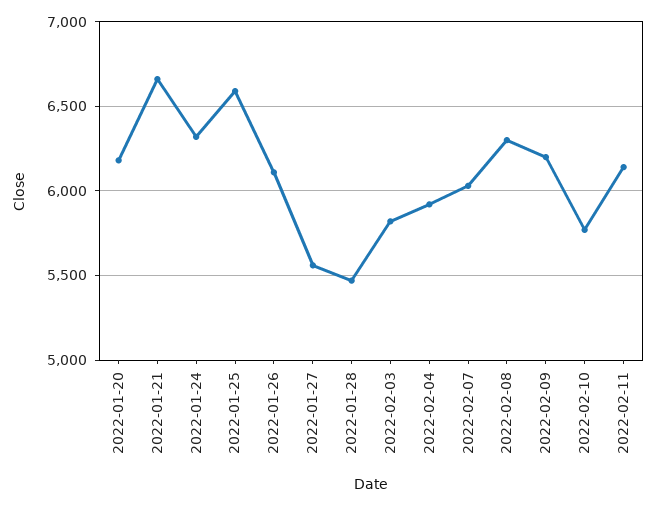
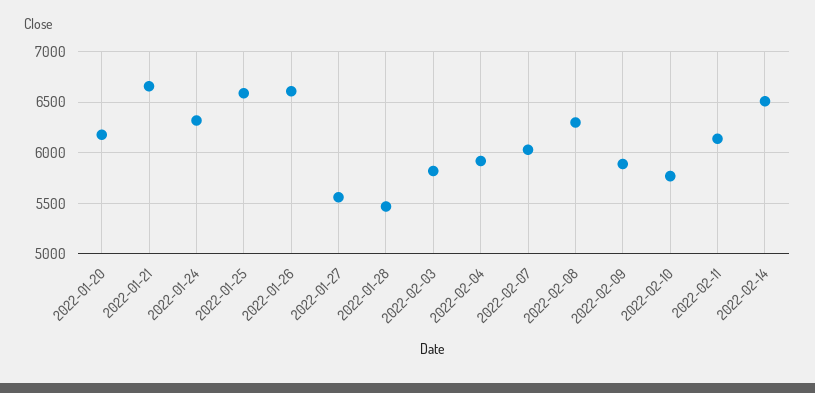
2022-01-26: 6100 -> 6600
2022-02-09: 6200 -> 5900
2022-02-14: none -> 6500

